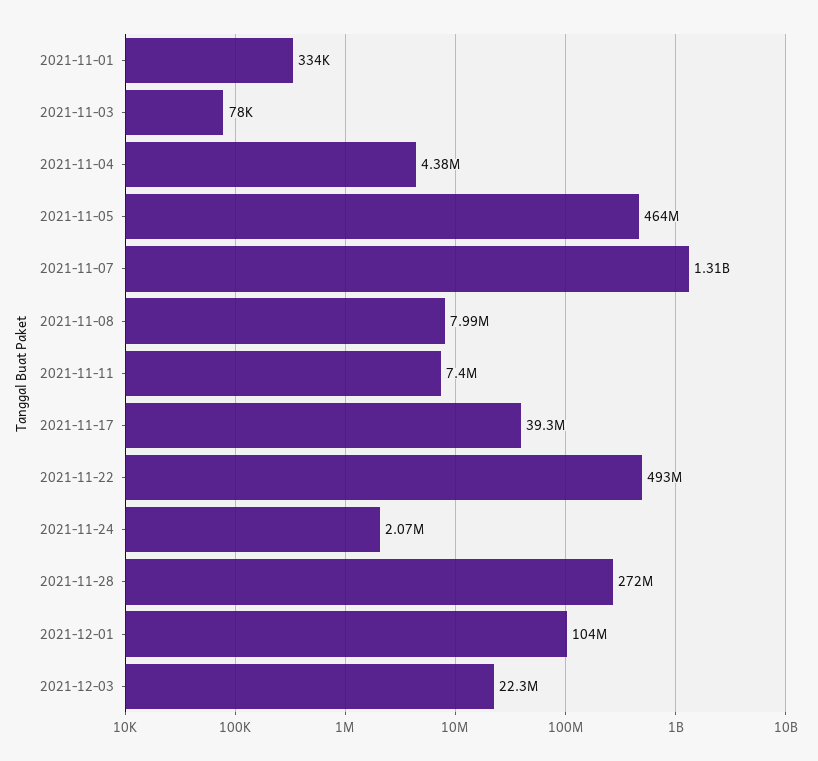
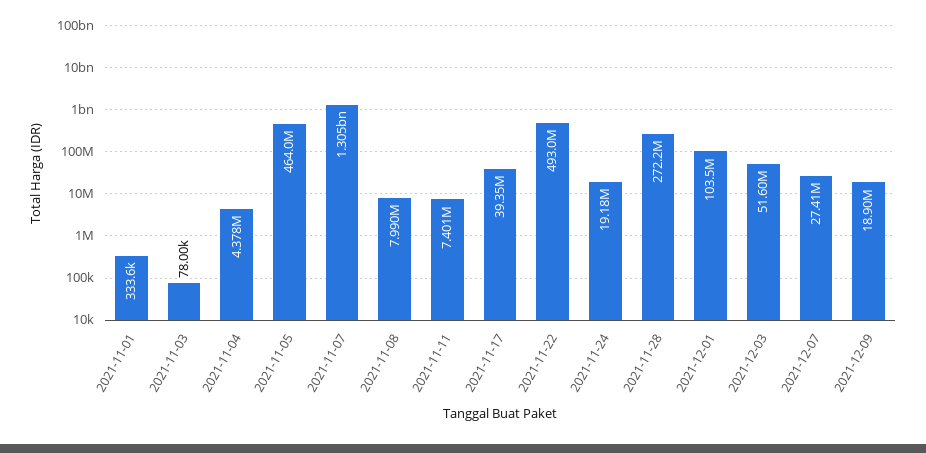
2021-11-24: 2070000 -> 19180000
2021-12-03: 22300000 -> 51600000
2021-12-07: none -> 27410000
2021-12-09: none -> 18900000

